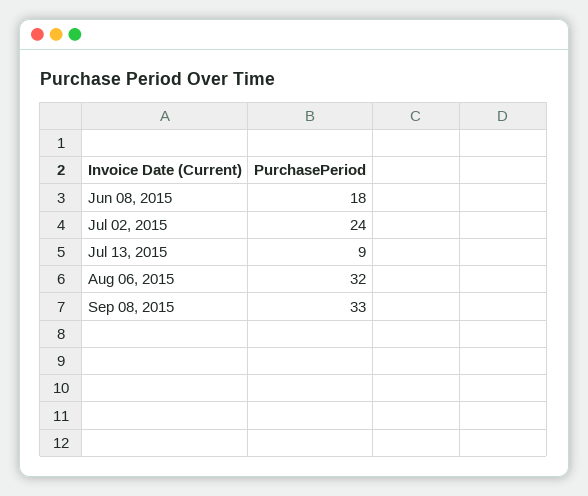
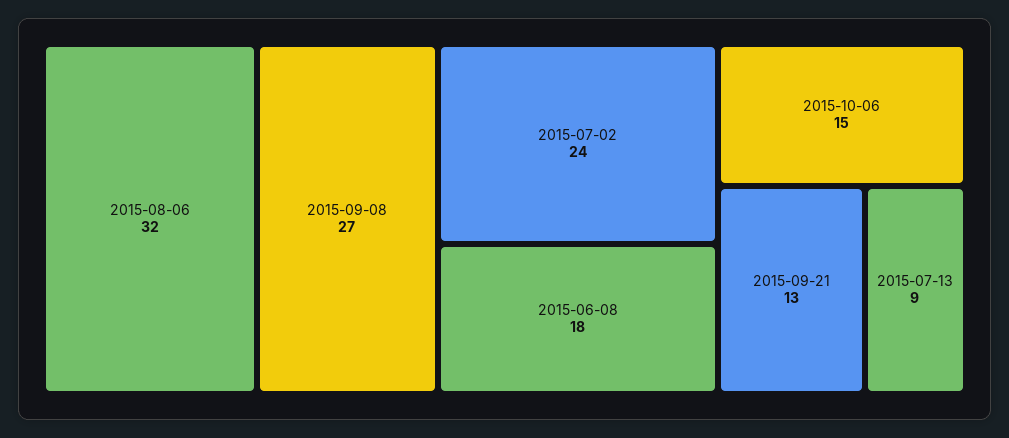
Sep 08, 2015: 33 -> 27
2015-10-06: none -> 15
2015-09-21: none -> 13

